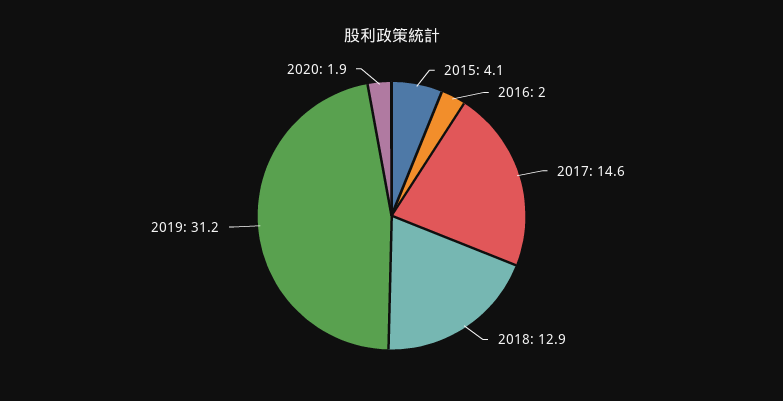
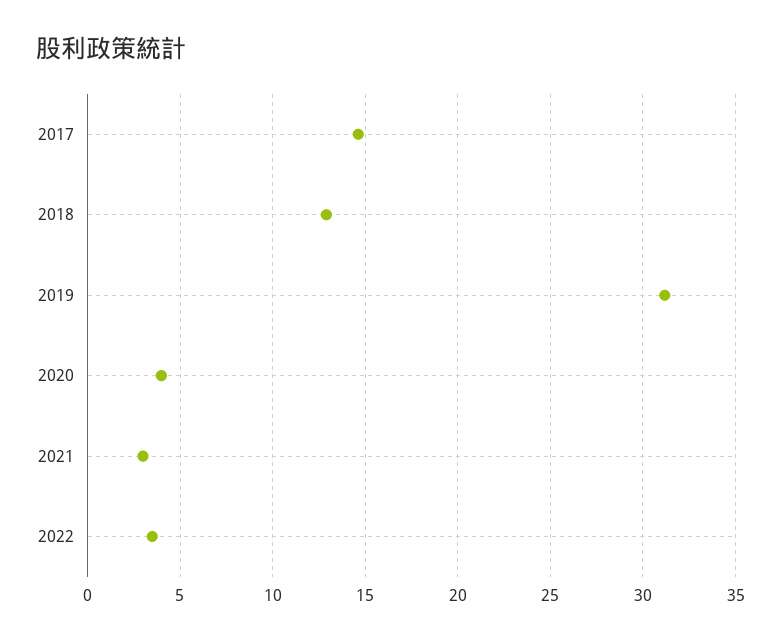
2015: 4.1 -> none
2016: 2 -> none
2020: 1.9 -> 4
2021: none -> 3
2022: none -> 3.5

